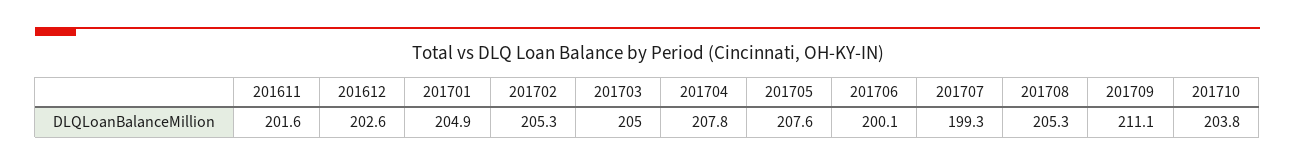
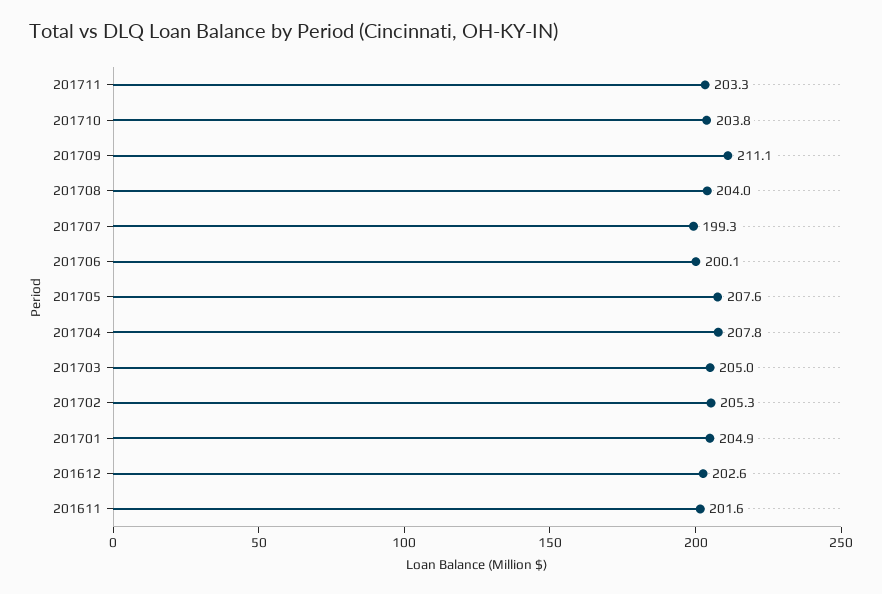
201708: 205.3 -> 204
201711: none -> 203.3

